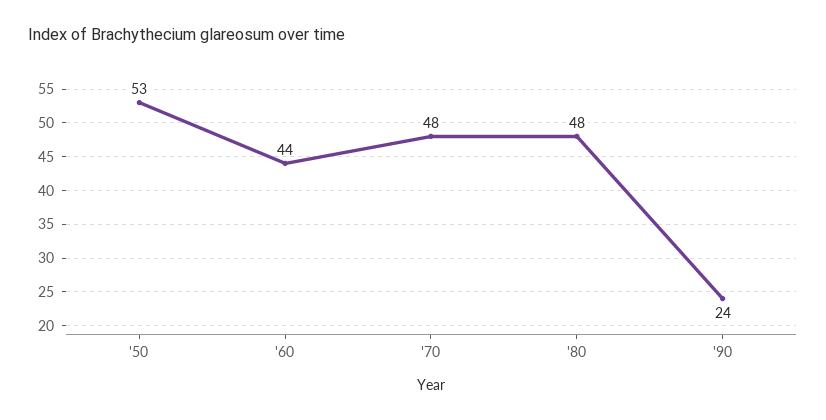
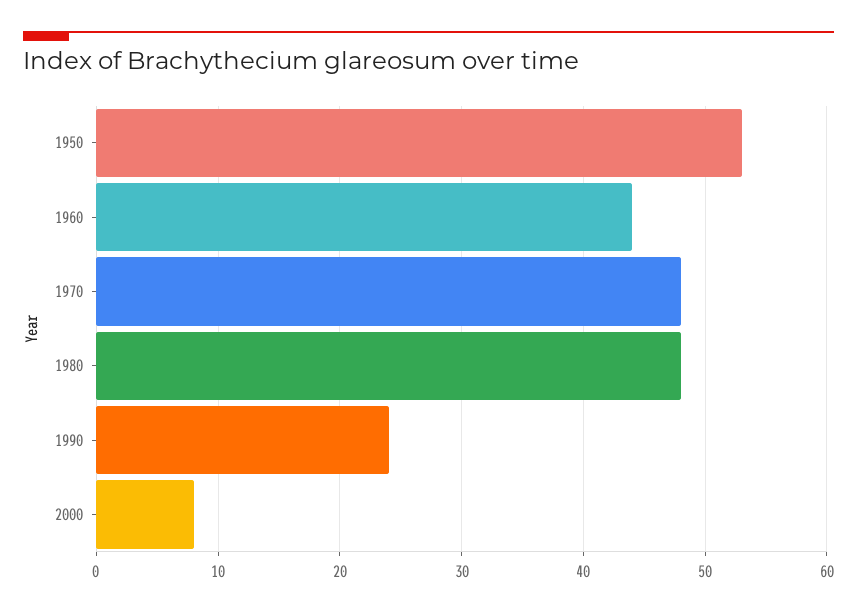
2000: none -> 8

